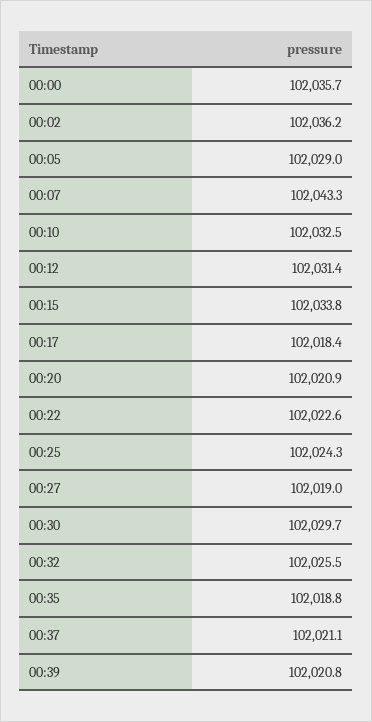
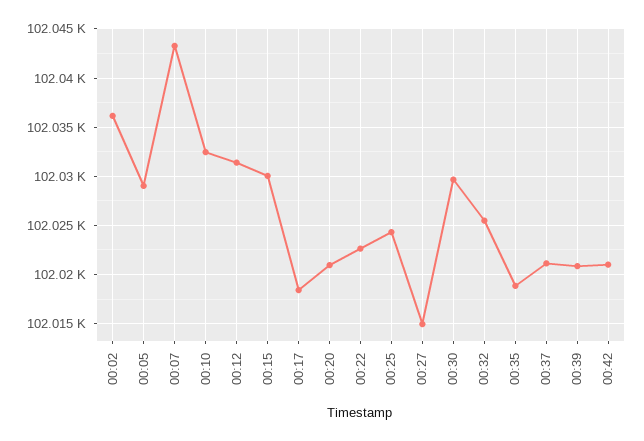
00:00: 102035.7 -> none
00:15: 102033.8 -> 102030
00:27: 102019 -> 102015
00:42: none -> 102021

